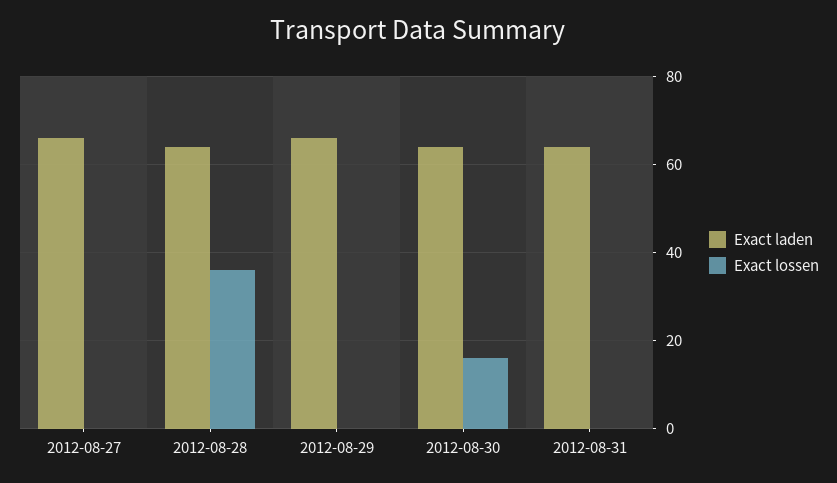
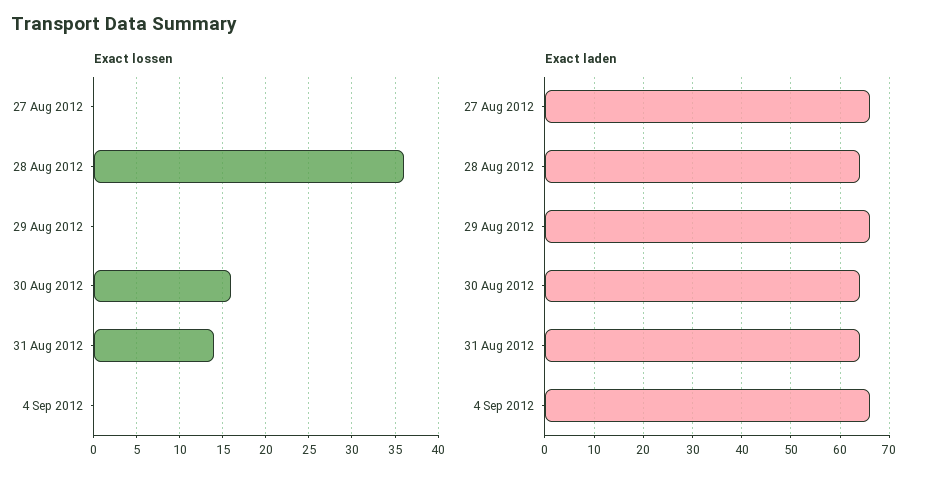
Exact lossen, 2012-08-31: 0 -> 14
Exact lossen, 4 Sep 2012: none -> 0
Exact laden, 4 Sep 2012: none -> 65

